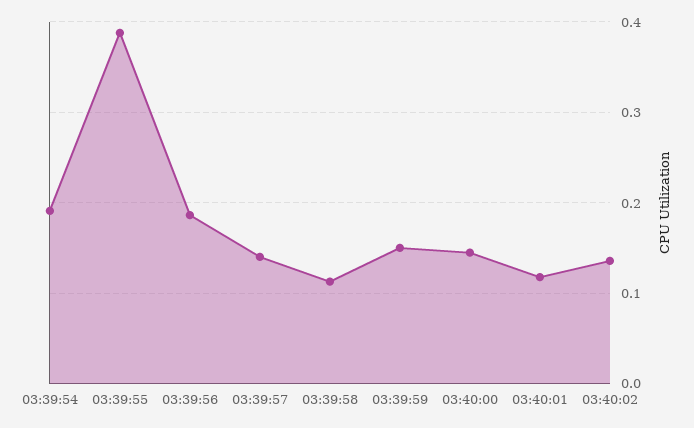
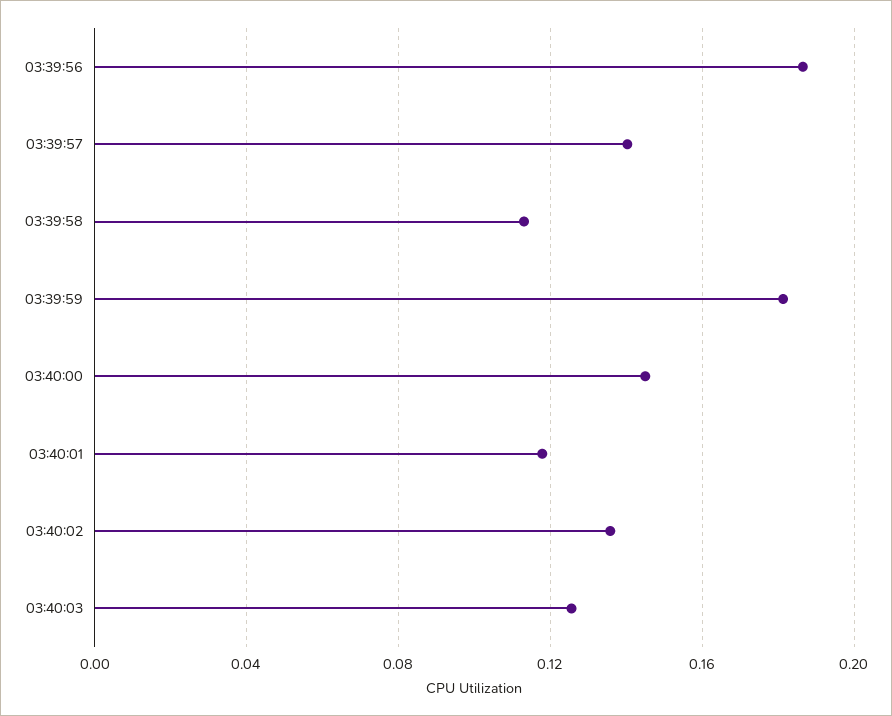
03:39:54: 0.19 -> none
03:39:55: 0.39 -> none
03:39:59: 0.15 -> 0.18
03:40:03: none -> 0.125

